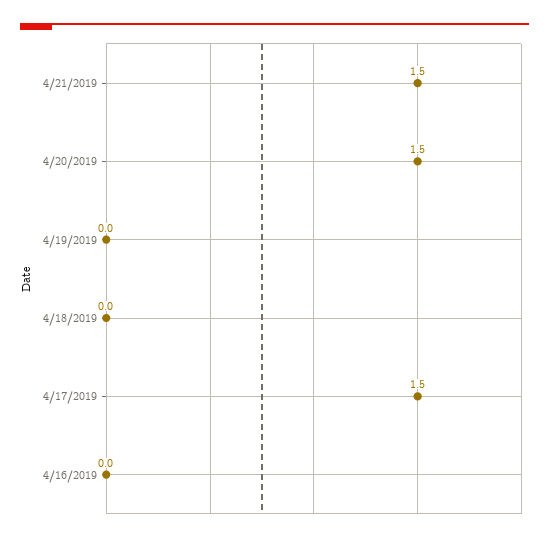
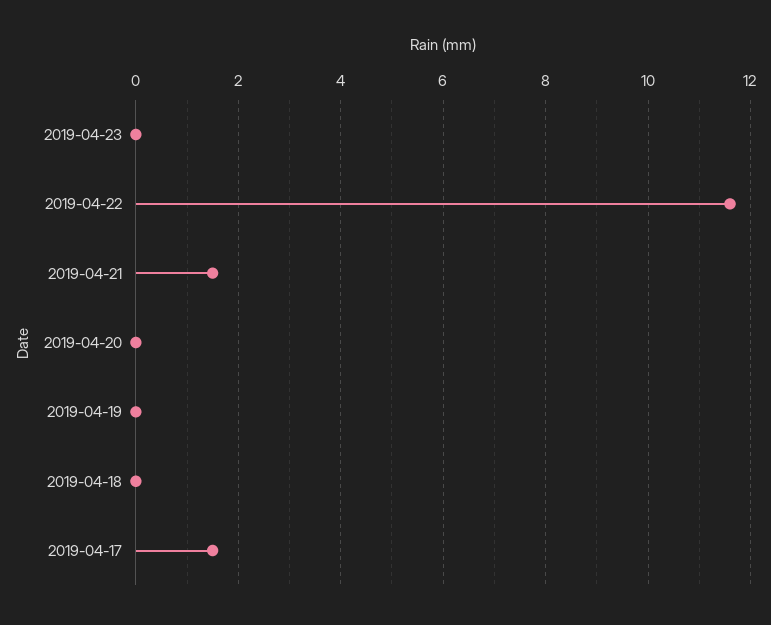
4/20/2019: 1.5 -> 0
4/16/2019: 0 -> none
2019-04-23: none -> 0
2019-04-22: none -> 11.5

